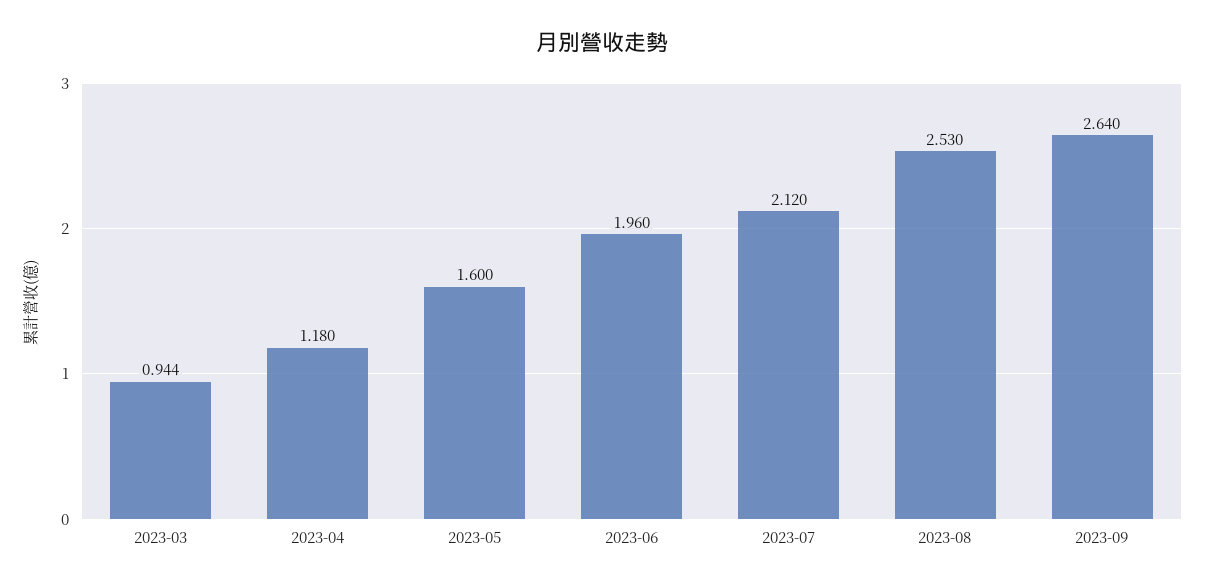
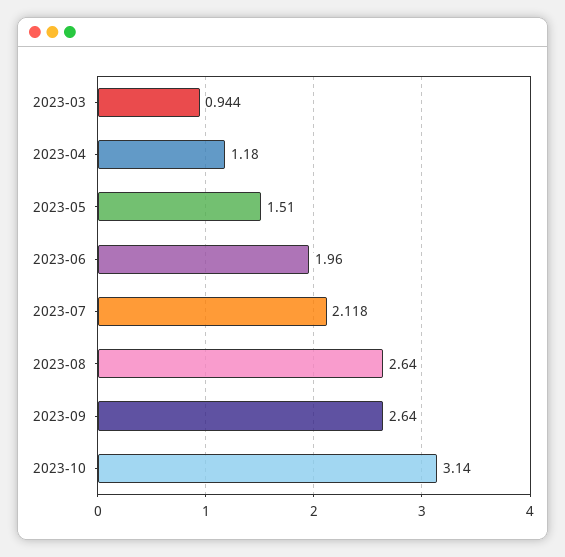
2023-05: 1.6 -> 1.51
2023-07: 2.12 -> 2.118
2023-08: 2.53 -> 2.64
2023-10: none -> 3.14

